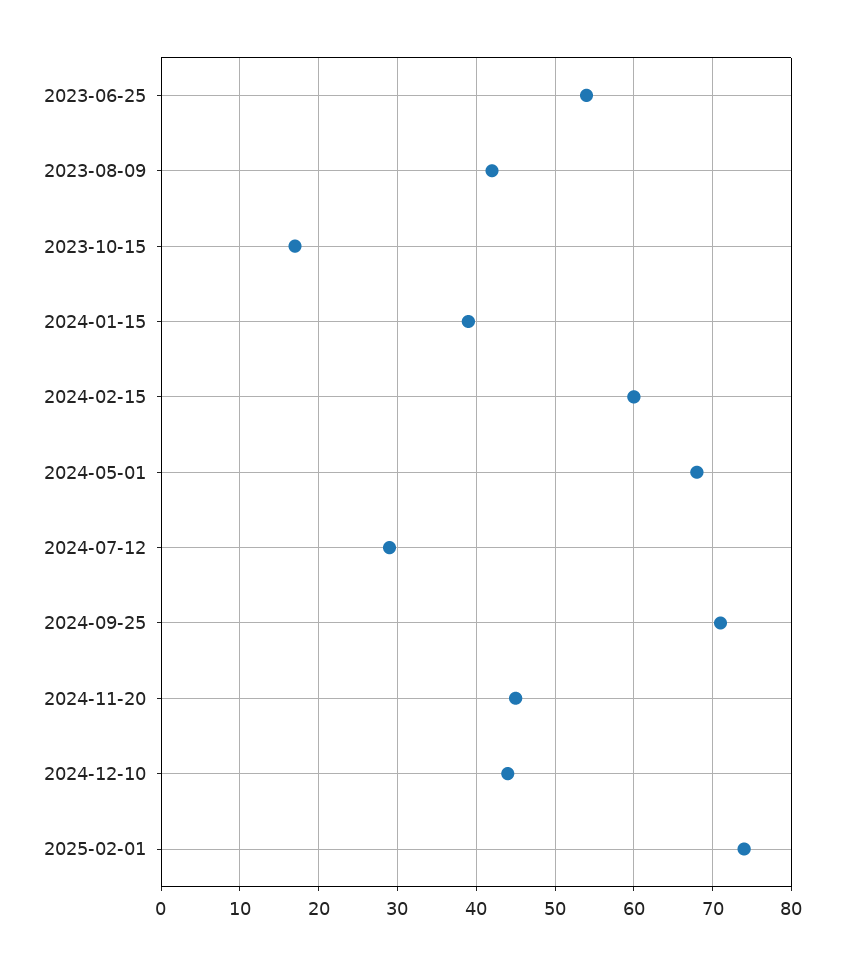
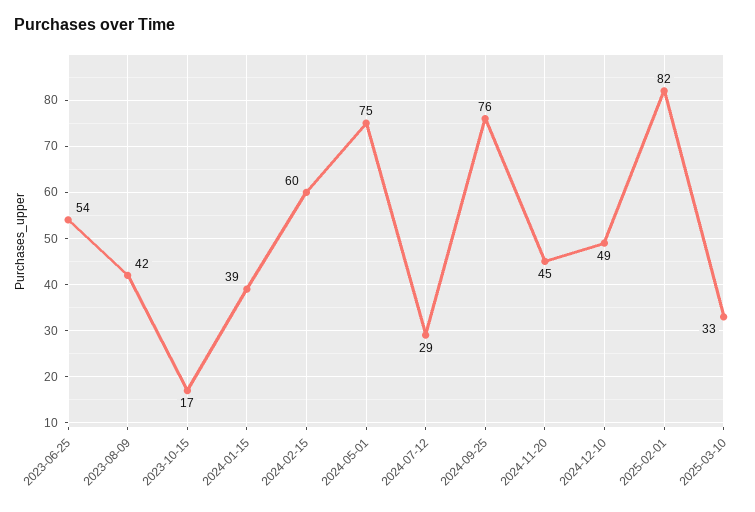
2024-05-01: 68 -> 75
2024-09-25: 71 -> 76
2024-12-10: 44 -> 49
2025-02-01: 74 -> 82
2025-03-10: none -> 33

